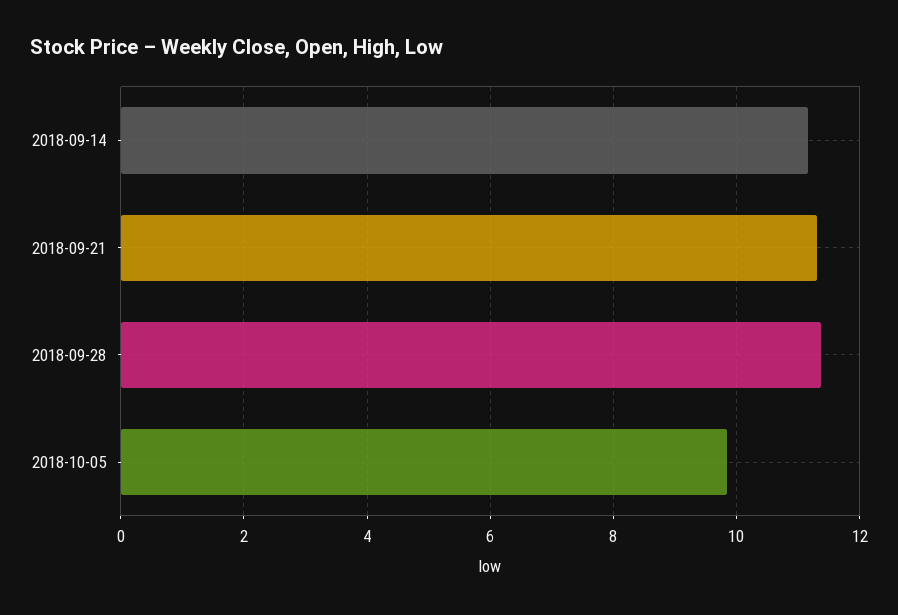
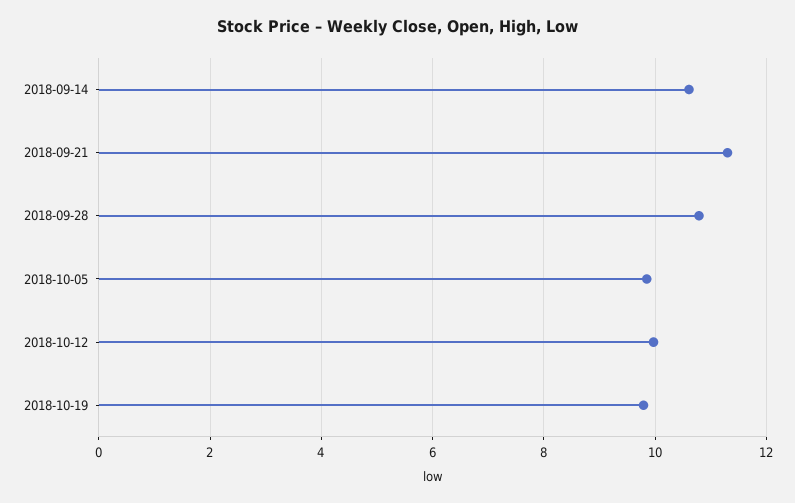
2018-09-14: 11.2 -> 10.6
2018-09-28: 11.4 -> 10.8
2018-10-12: none -> 10
2018-10-19: none -> 9.8

